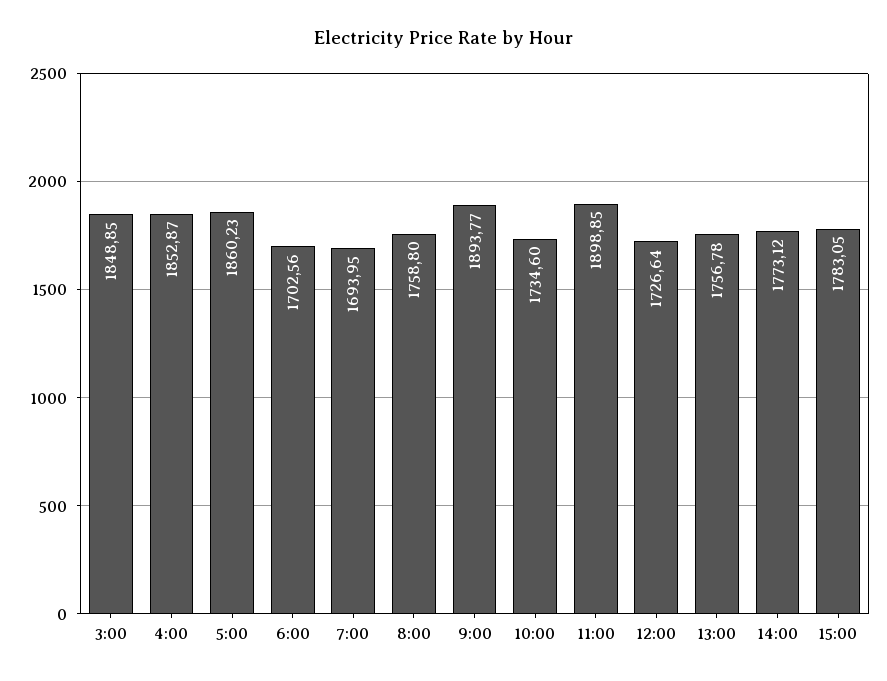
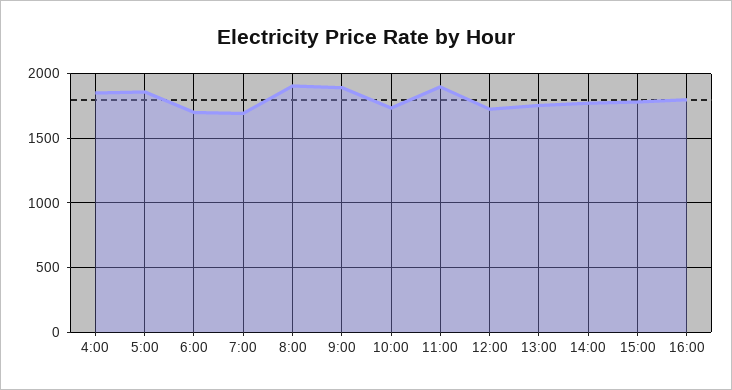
3:00: 1848.85 -> none
8:00: 1758.8 -> 1900
16:00: none -> 1800

